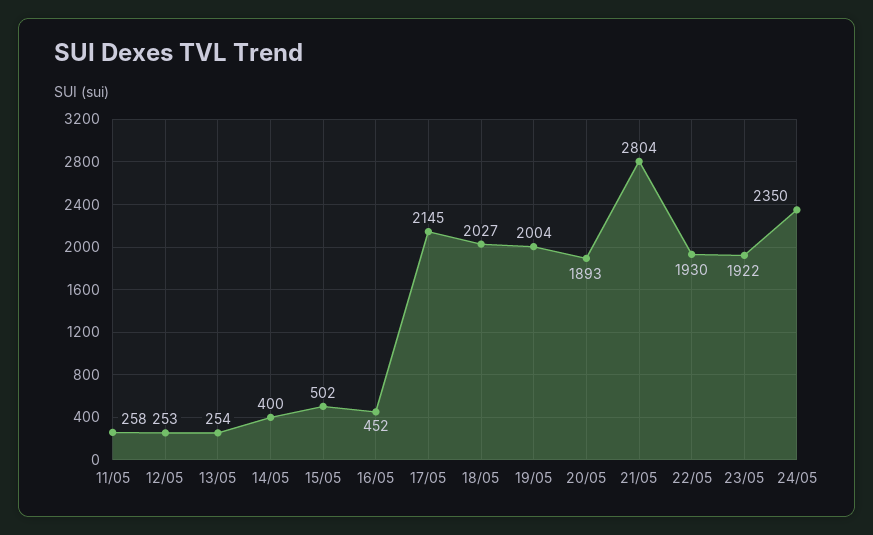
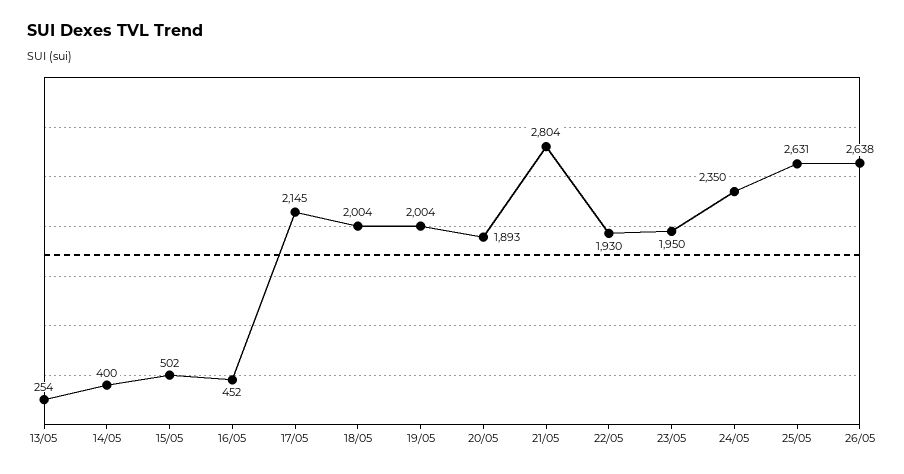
11/05: 258 -> none
12/05: 253 -> none
18/05: 2027 -> 2004
23/05: 1922 -> 1950
25/05: none -> 2631
26/05: none -> 2638

